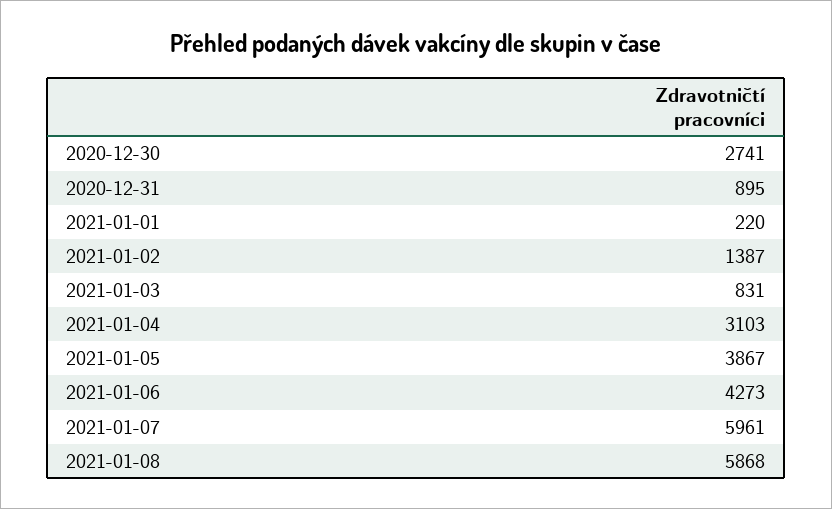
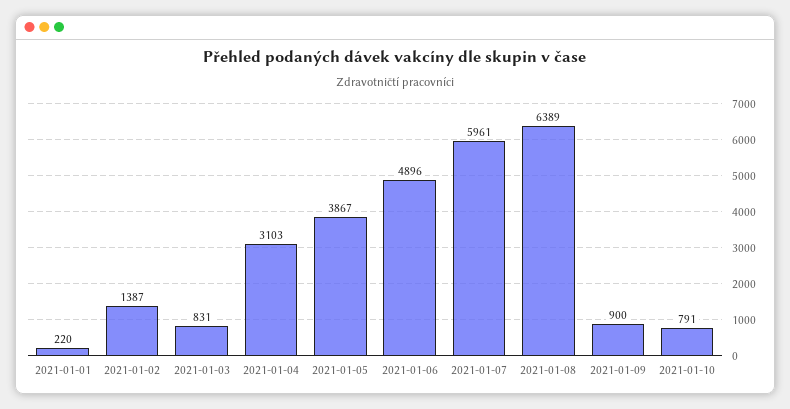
2020-12-30: 2741 -> none
2020-12-31: 895 -> none
2021-01-06: 4273 -> 4896
2021-01-08: 5868 -> 6389
2021-01-09: none -> 900
2021-01-10: none -> 791

